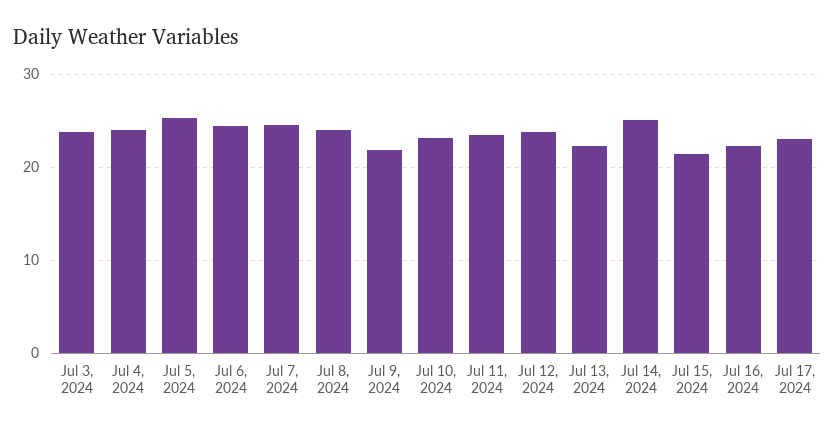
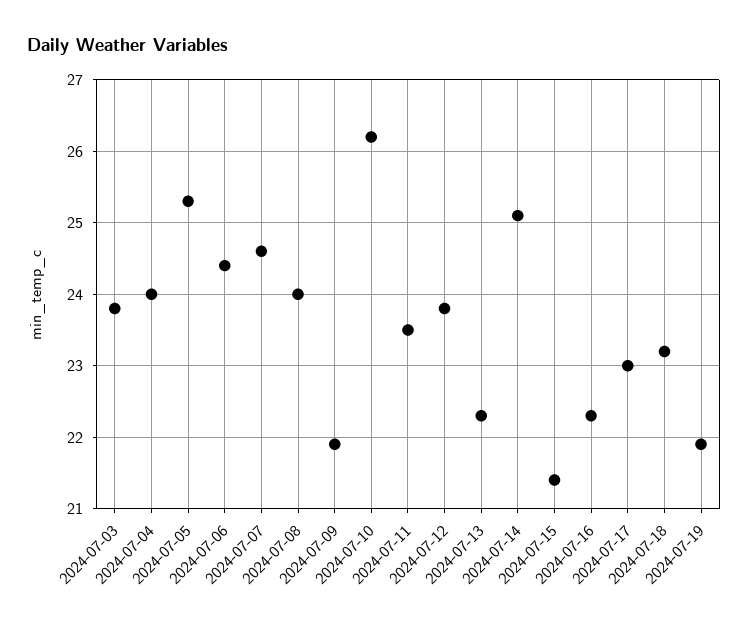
Jul 10, 2024: 23 -> 26.2
2024-07-18: none -> 23.2
2024-07-19: none -> 21.9

